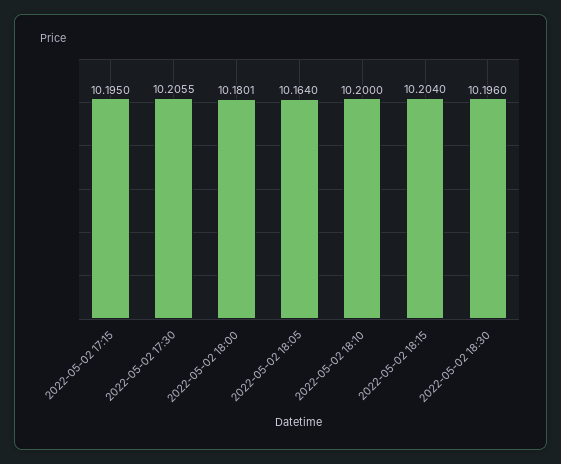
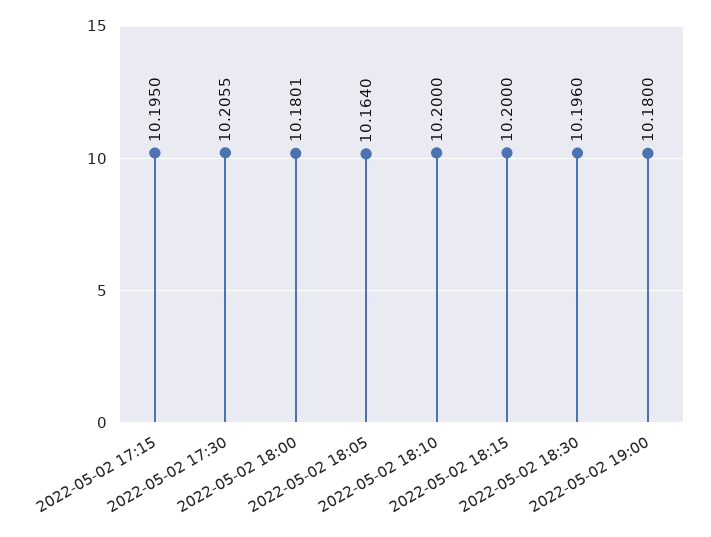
2022-05-02 18:15: 10.204 -> 10.2
2022-05-02 19:00: none -> 10.18

